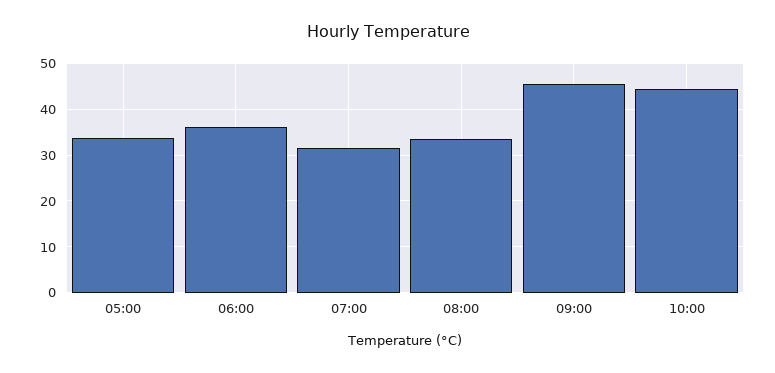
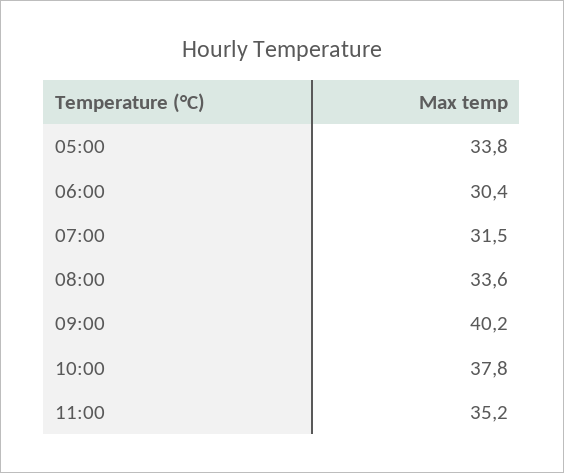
06:00: 36 -> 30.4
09:00: 46 -> 40.2
10:00: 44 -> 37.8
11:00: none -> 35.2

